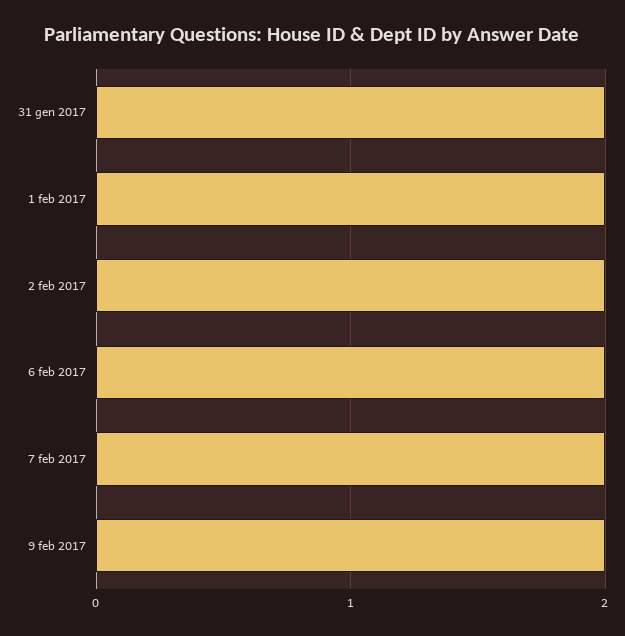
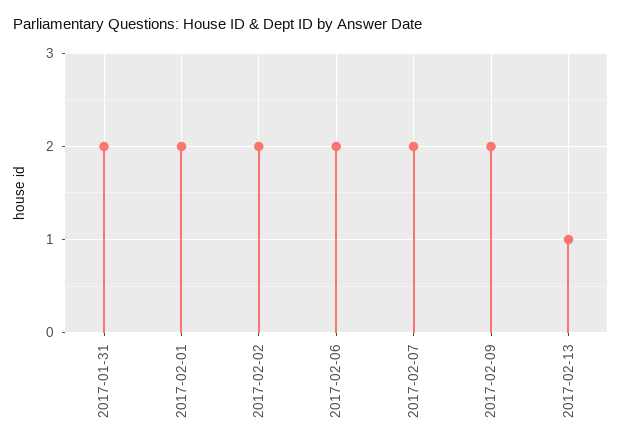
2017-02-13: none -> 1

